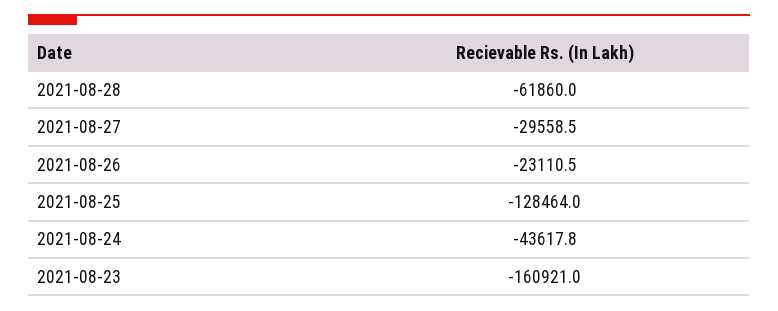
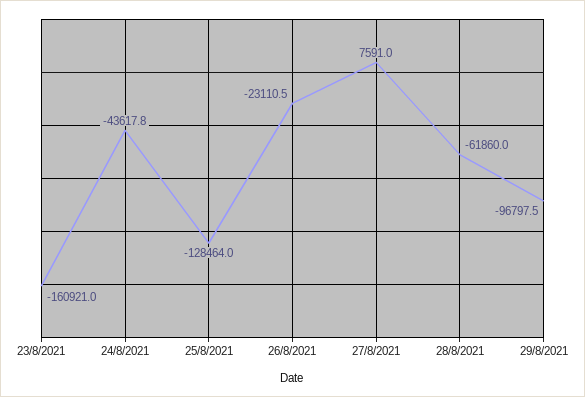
2021-08-27: -29558.5 -> 7591
29/8/2021: none -> -96797.5

